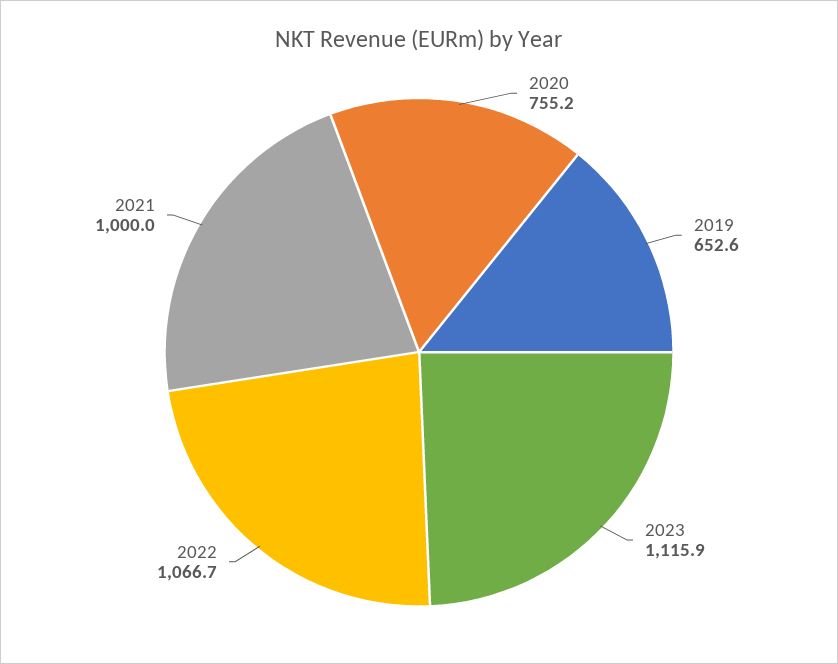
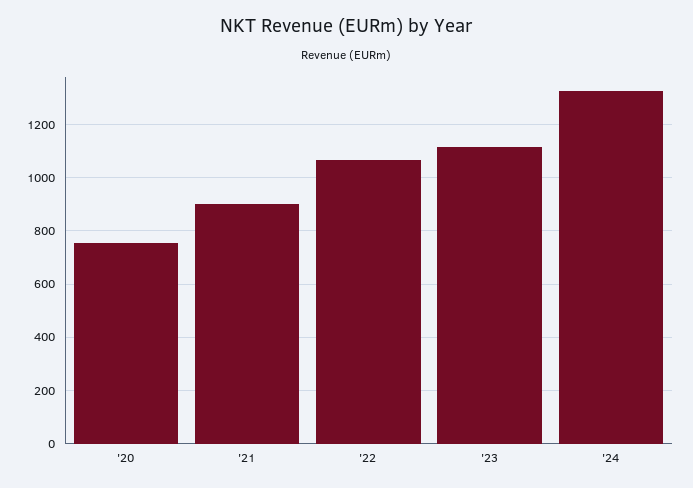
2019: 652.6 -> none
2021: 1000 -> 900
'24: none -> 1325

